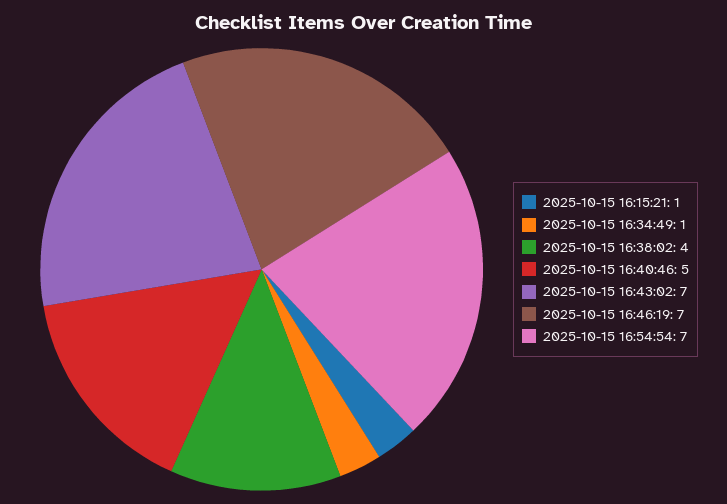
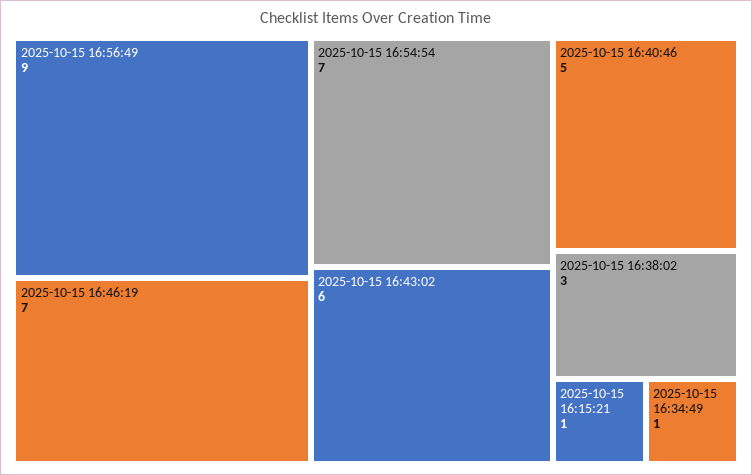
2025-10-15 16:38:02: 4 -> 3
2025-10-15 16:43:02: 7 -> 6
2025-10-15 16:56:49: none -> 9

